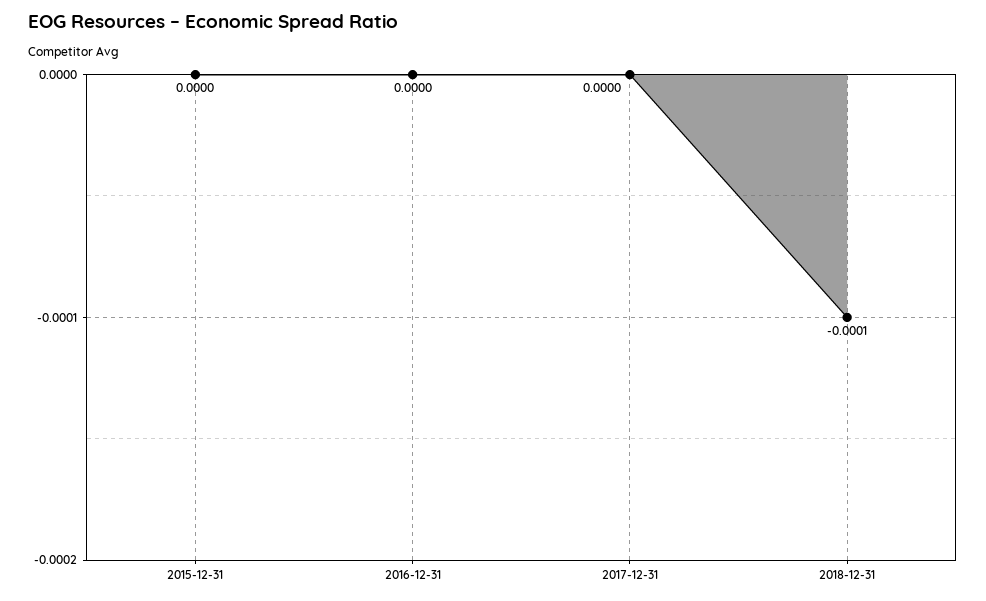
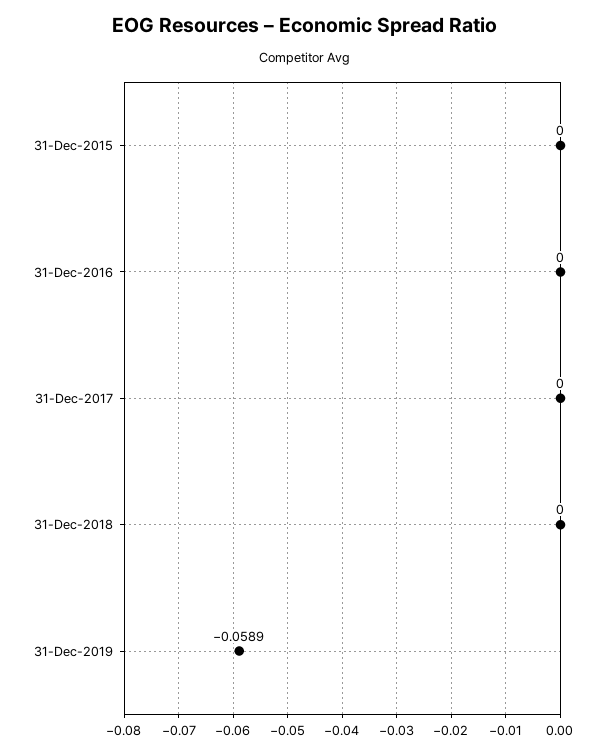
2018-12-31: -0.0001 -> 0
31-Dec-2019: none -> -0.0589

